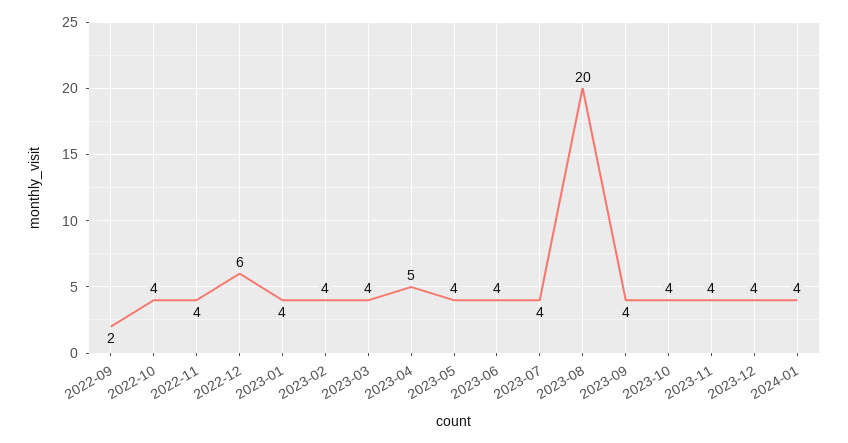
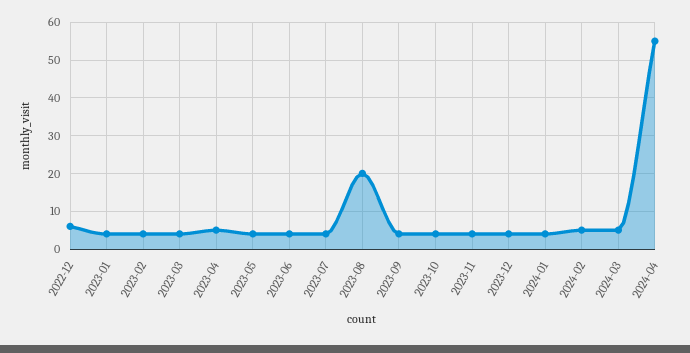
2022-09: 2 -> none
2022-10: 4 -> none
2022-11: 4 -> none
2024-02: none -> 5
2024-03: none -> 5
2024-04: none -> 55

